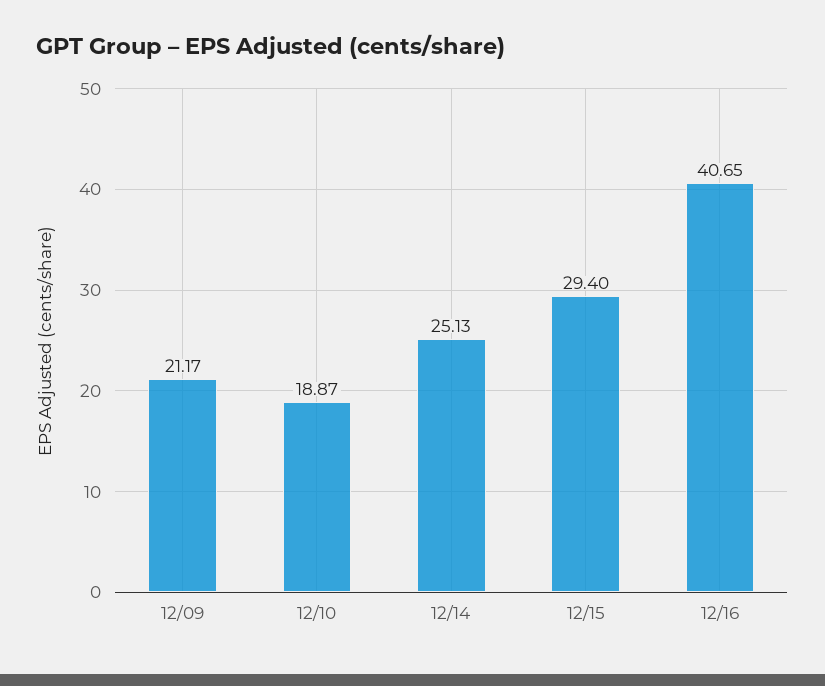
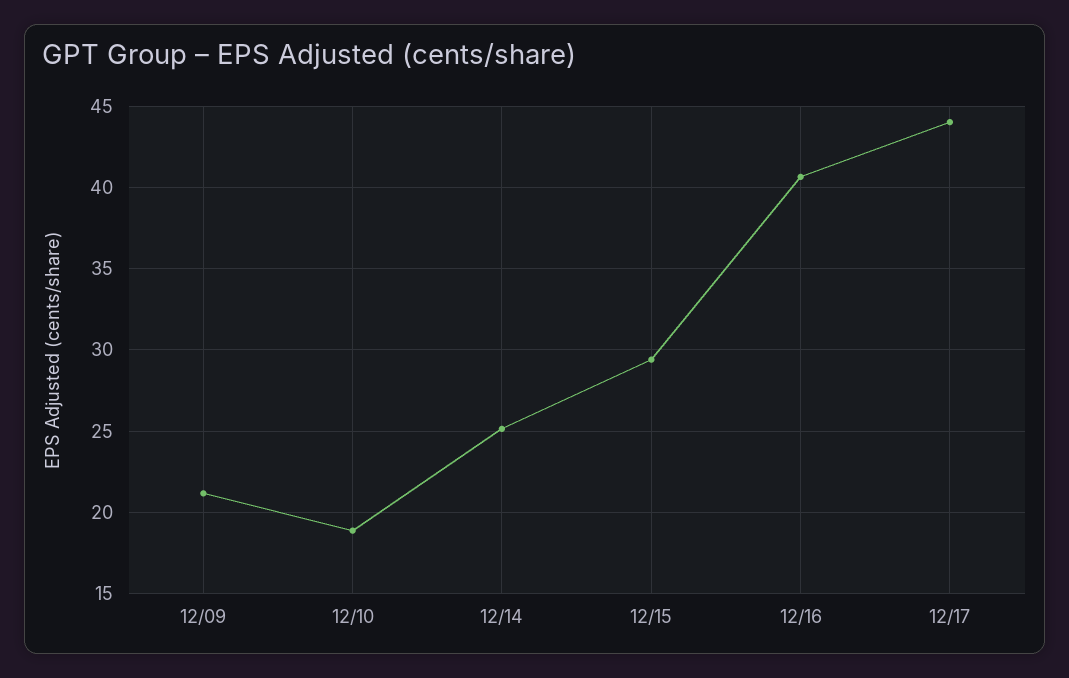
12/17: none -> 44

